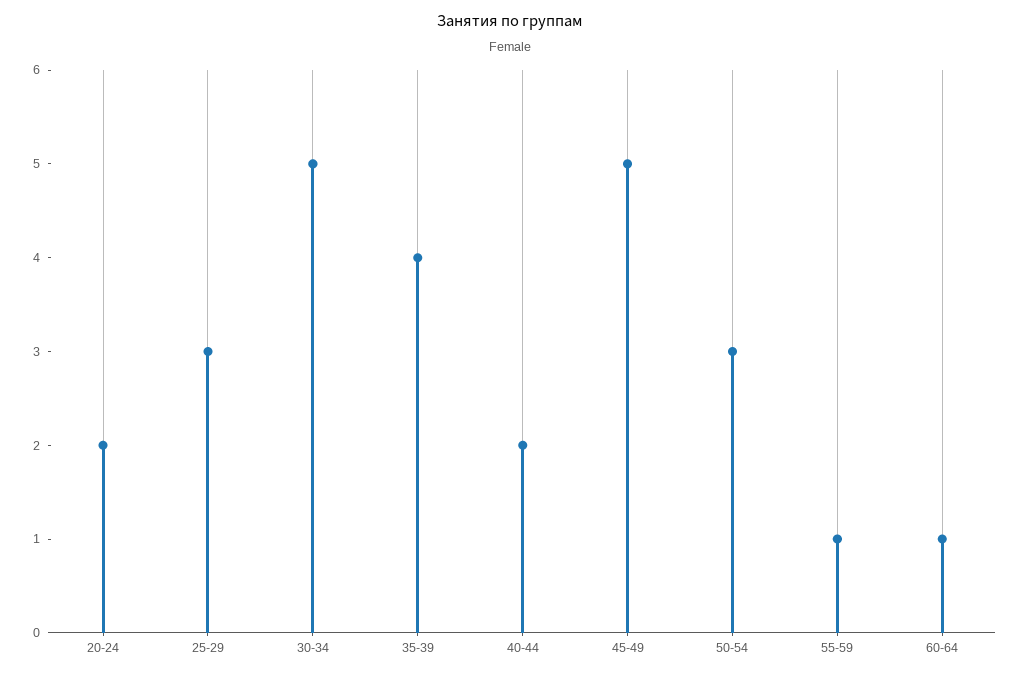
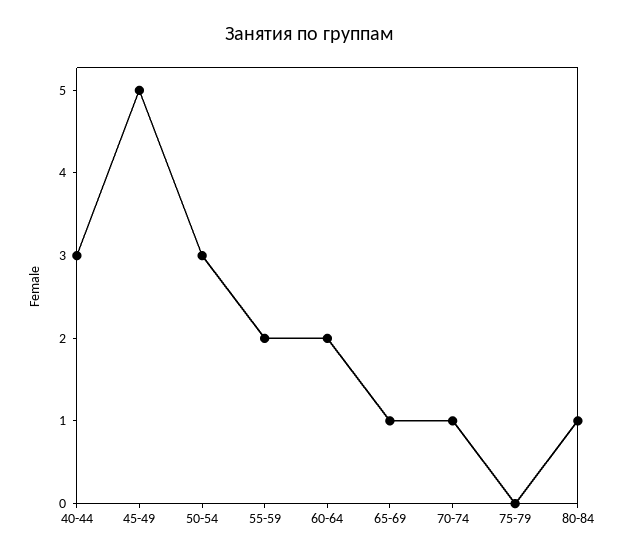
20-24: 2 -> none
25-29: 3 -> none
30-34: 5 -> none
35-39: 4 -> none
40-44: 2 -> 3
55-59: 1 -> 2
60-64: 1 -> 2
65-69: none -> 1
70-74: none -> 1
75-79: none -> 0
80-84: none -> 1

